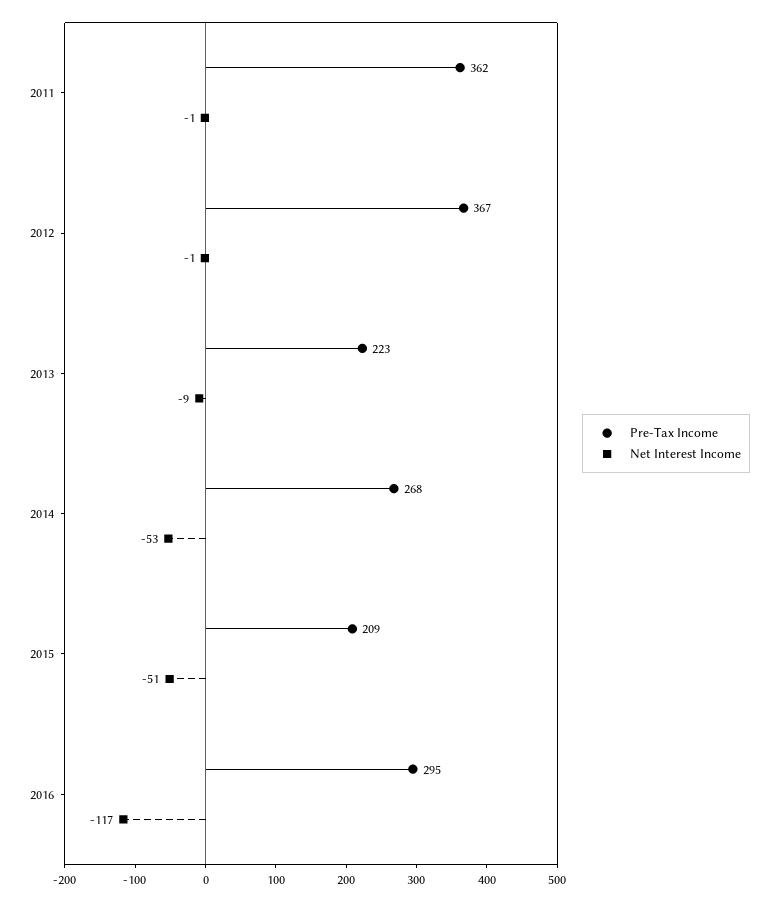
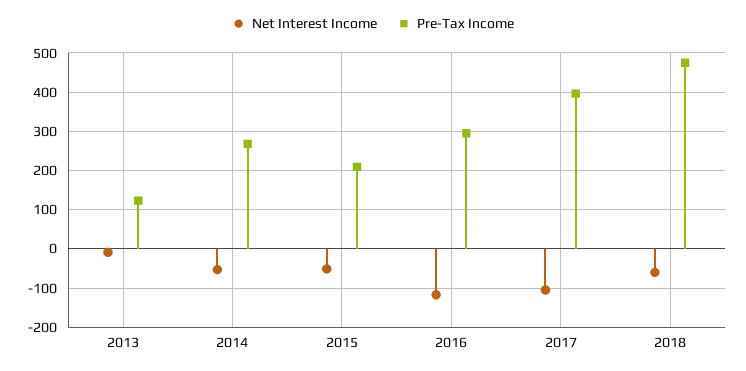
Pre-Tax Income, 2011: 362 -> none
Net Interest Income, 2011: -1 -> none
Pre-Tax Income, 2012: 367 -> none
Net Interest Income, 2012: -1 -> none
Pre-Tax Income, 2013: 223 -> 120
Net Interest Income, 2017: none -> -100
Pre-Tax Income, 2017: none -> 400
Net Interest Income, 2018: none -> -60
Pre-Tax Income, 2018: none -> 480

